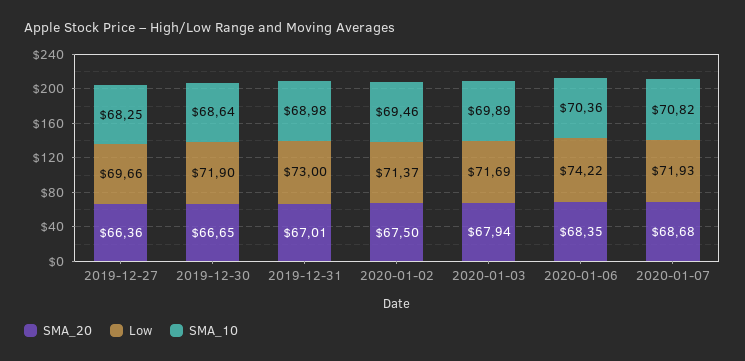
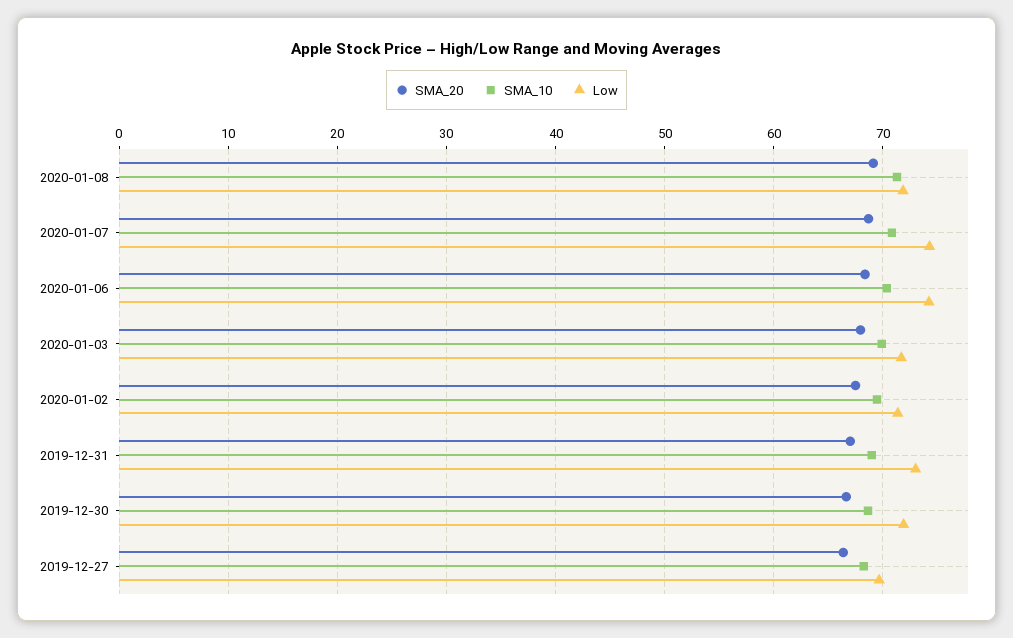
Low, 2020-01-07: 71.93 -> 74
SMA_20, 2020-01-08: none -> 69
SMA_10, 2020-01-08: none -> 71
Low, 2020-01-08: none -> 72

